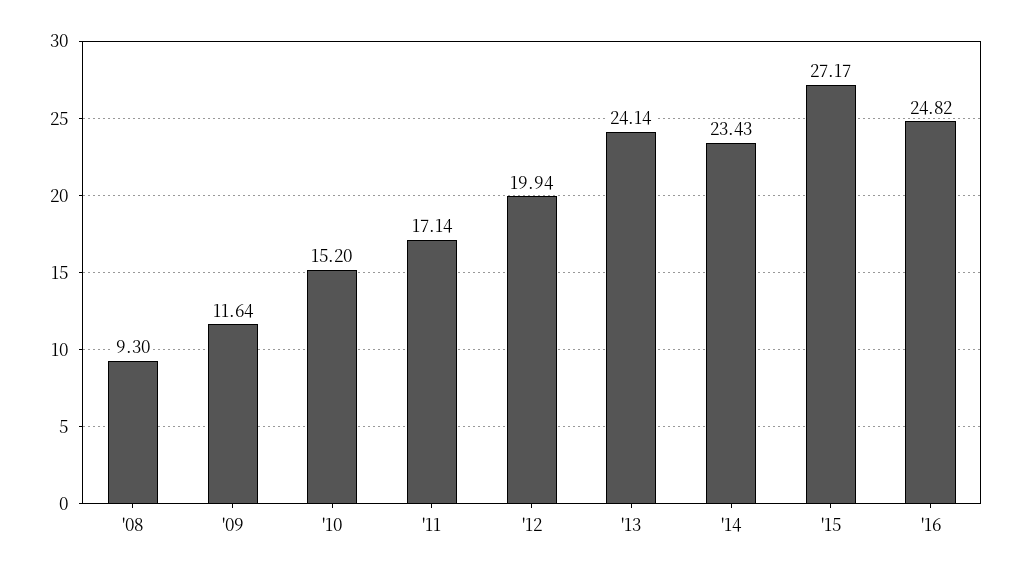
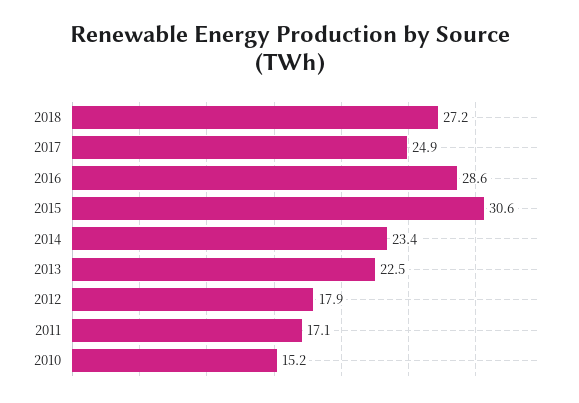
'08: 9.3 -> none
'09: 11.64 -> none
'12: 19.94 -> 17.9
'13: 24.14 -> 22.5
'15: 27.17 -> 30.6
'16: 24.82 -> 28.6
2018: none -> 27.2
2017: none -> 24.9

